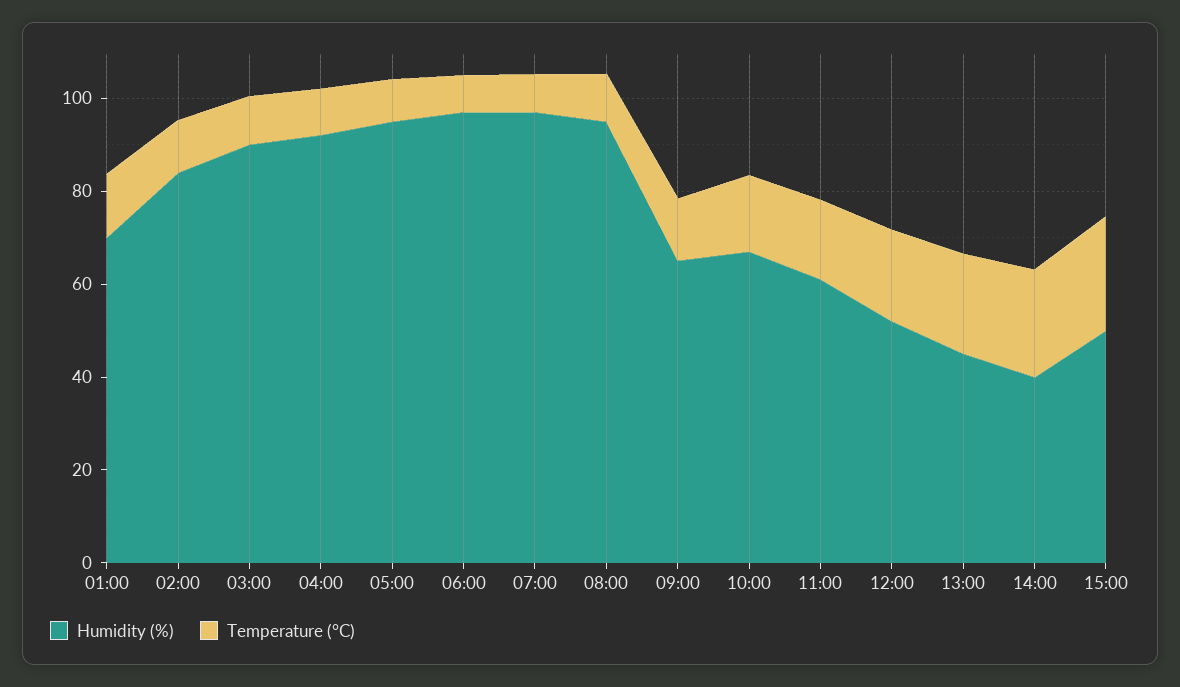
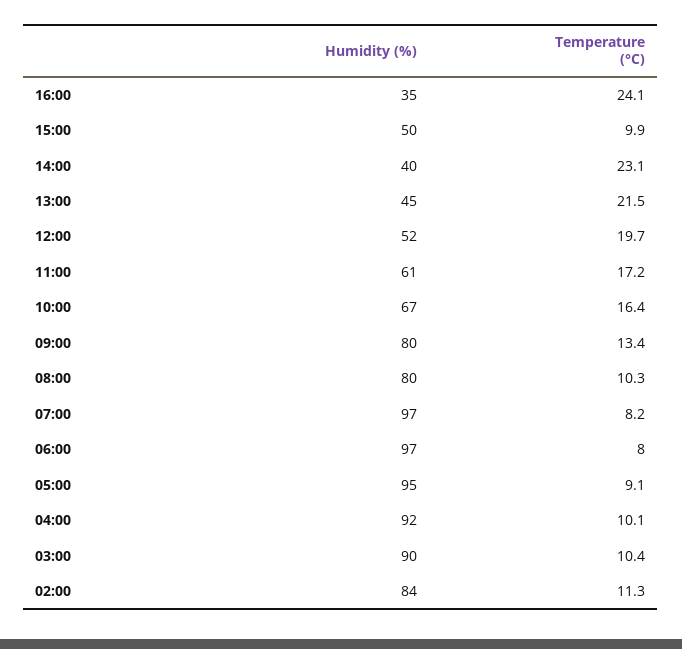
Humidity (%), 01:00: 70 -> none
Temperature (°C), 01:00: 15 -> none
Humidity (%), 08:00: 95 -> 80
Humidity (%), 09:00: 65 -> 80
Temperature (°C), 15:00: 25 -> 9.9
Humidity (%), 16:00: none -> 35
Temperature (°C), 16:00: none -> 24.1

